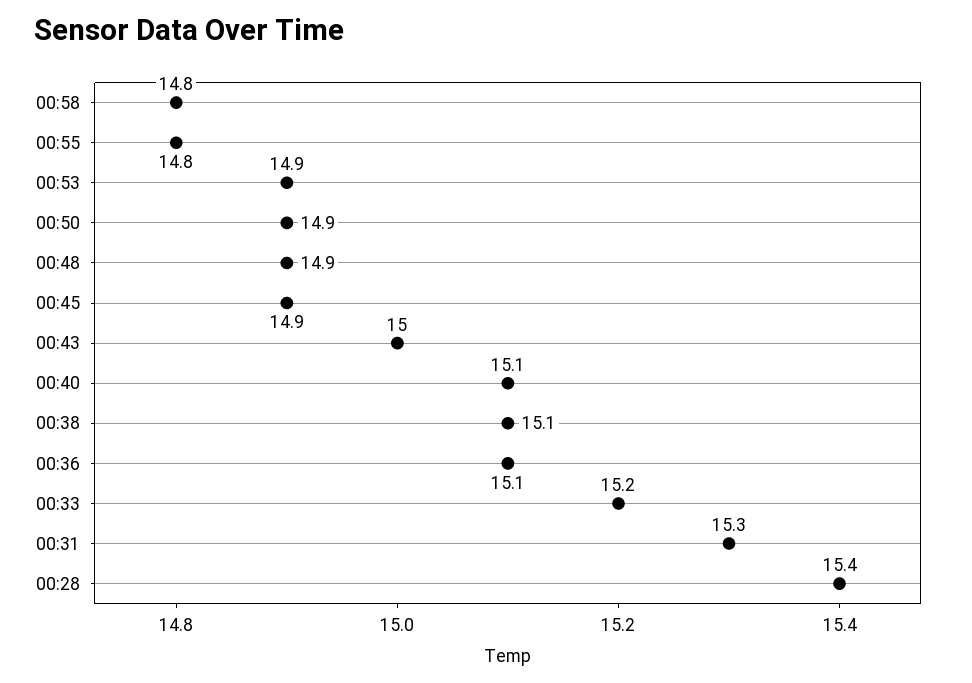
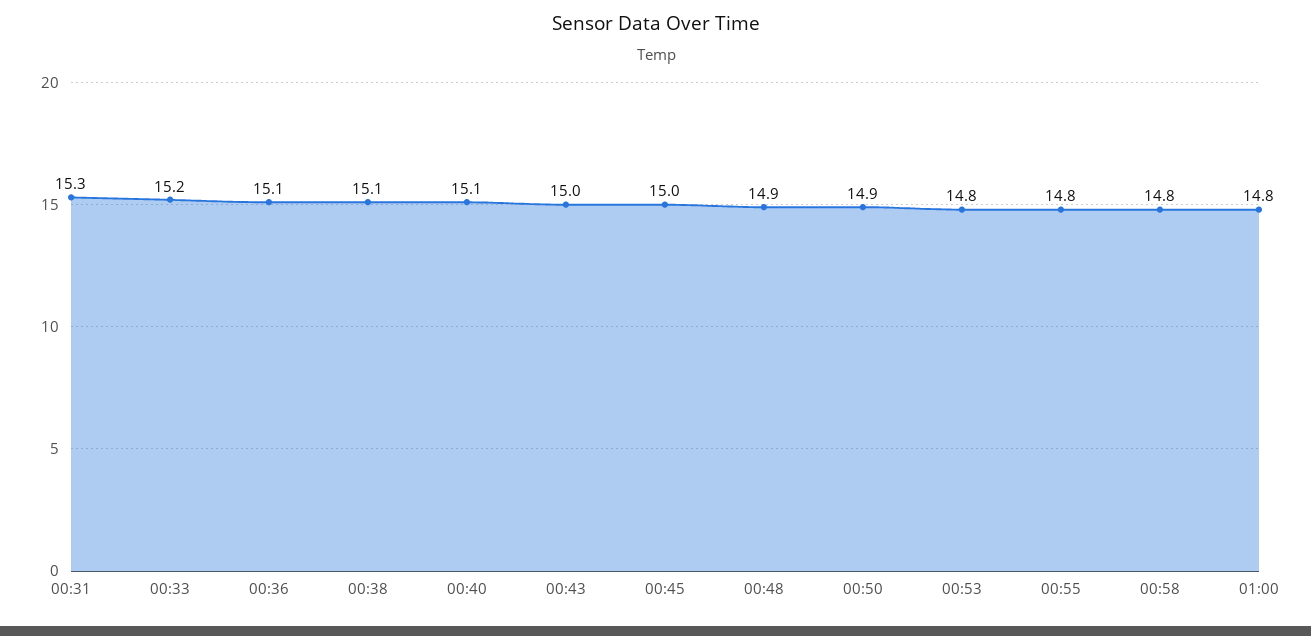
00:53: 14.9 -> 14.8
00:45: 14.9 -> 15
00:28: 15.4 -> none
01:00: none -> 14.8

